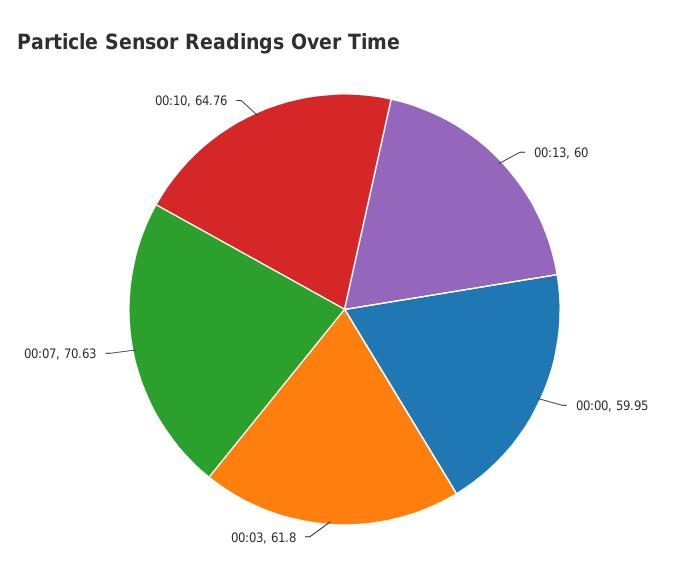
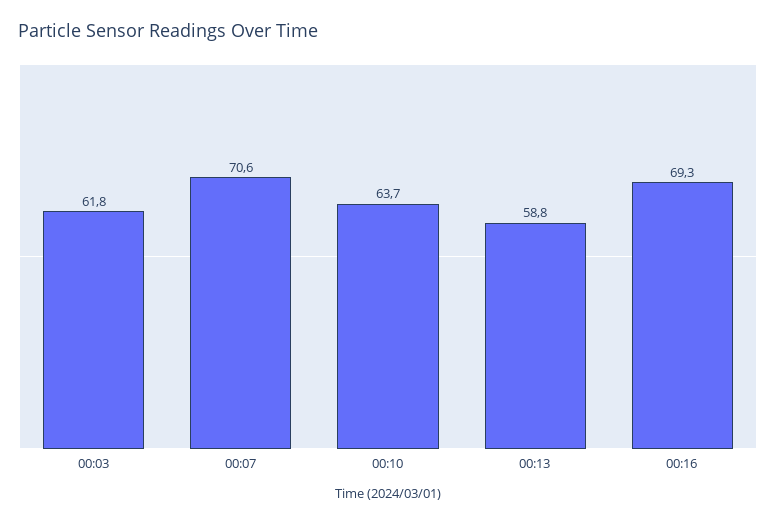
00:13: 60 -> 58.8
00:00: 59.95 -> none
00:10: 64.76 -> 63.7
00:16: none -> 69.3

